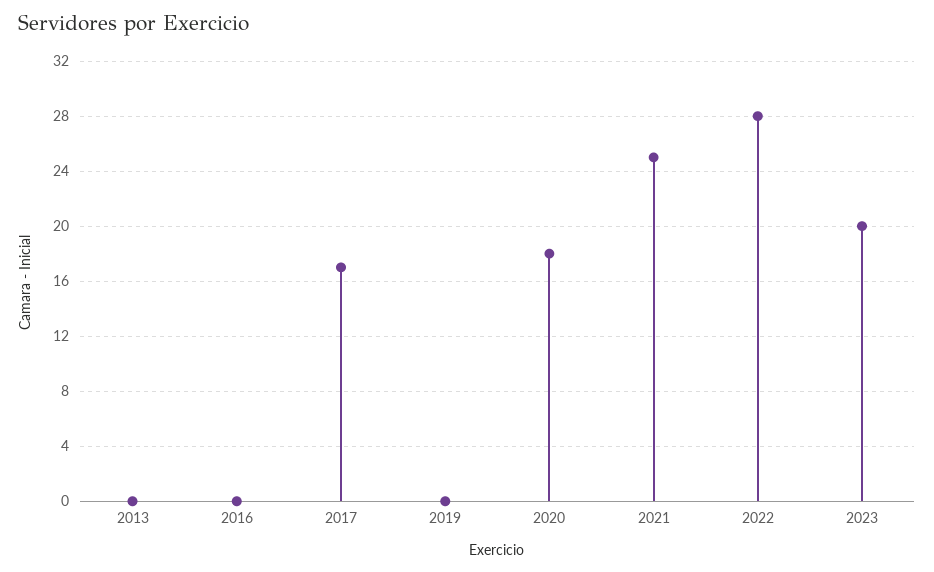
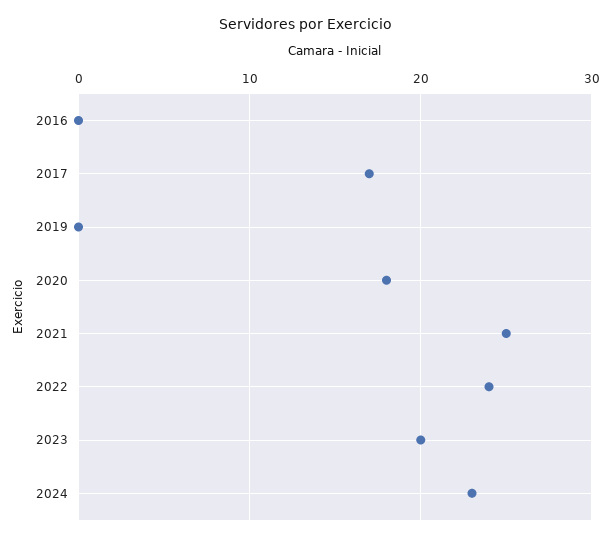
2013: 0 -> none
2022: 28 -> 24
2024: none -> 23

